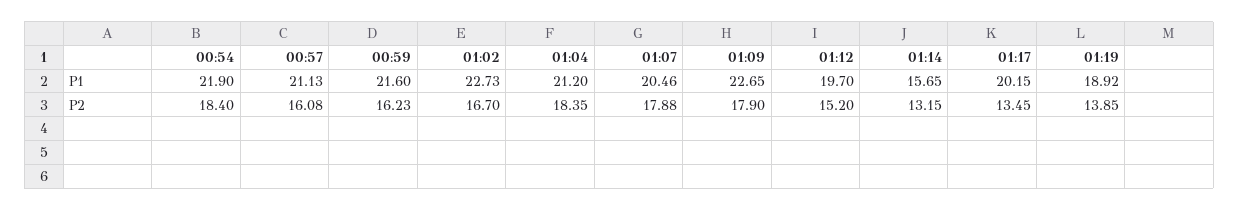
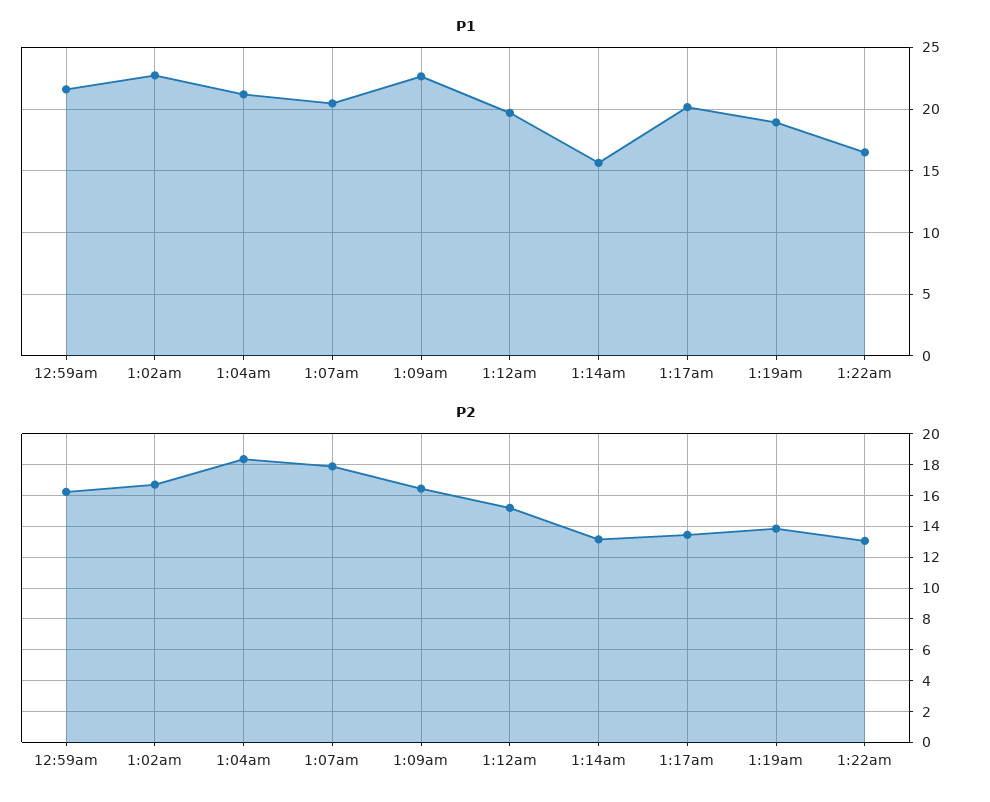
P1, 00:54: 21.9 -> none
P1, 00:57: 21.13 -> none
P2, 00:54: 18.4 -> none
P2, 00:57: 16.08 -> none
P2, 01:09: 17.9 -> 16.5
P1, 1:22am: none -> 16.5
P2, 1:22am: none -> 13

